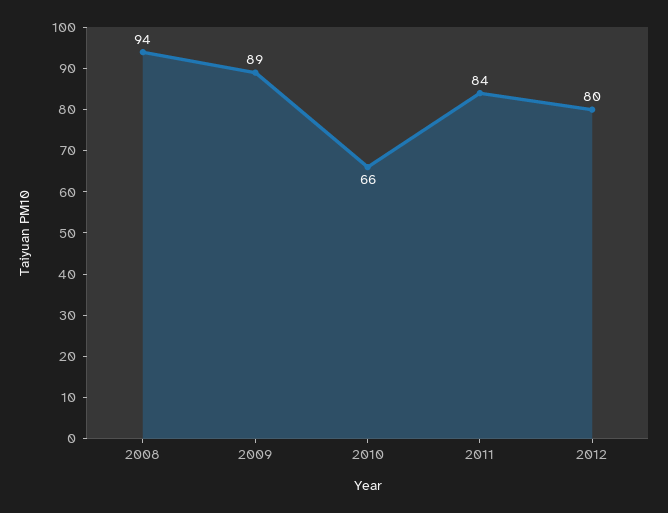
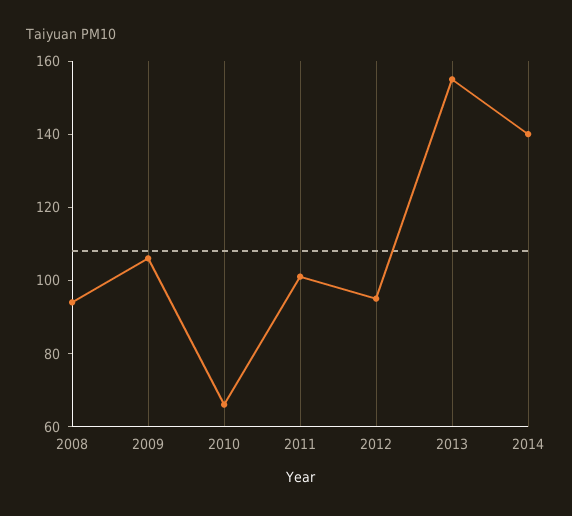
2009: 89 -> 105
2011: 84 -> 100
2012: 80 -> 95
2013: none -> 155
2014: none -> 140

